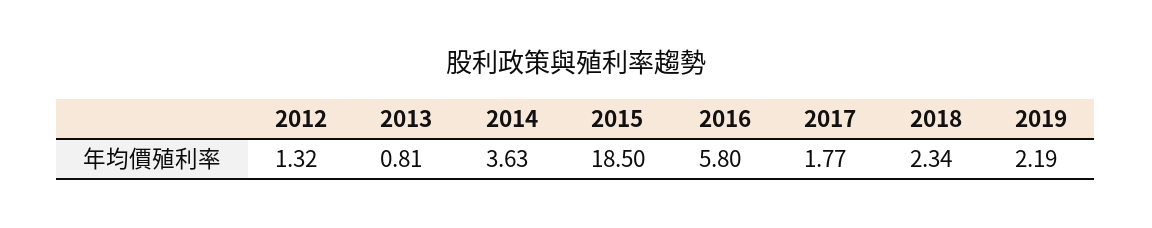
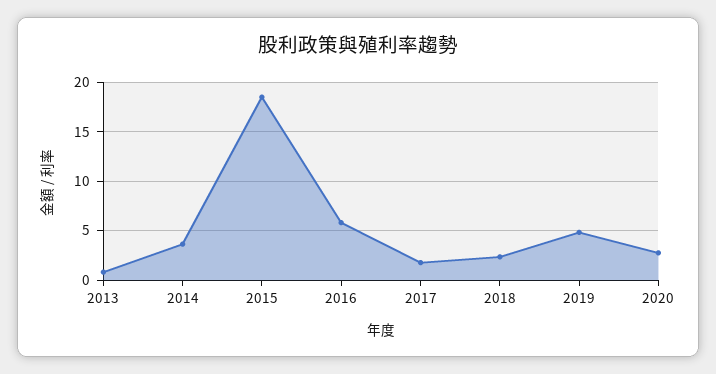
2012: 1.32 -> none
2019: 2.19 -> 5
2020: none -> 3

